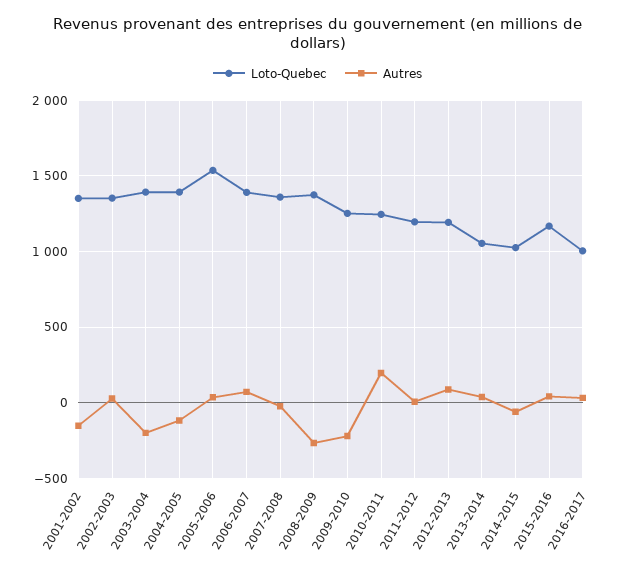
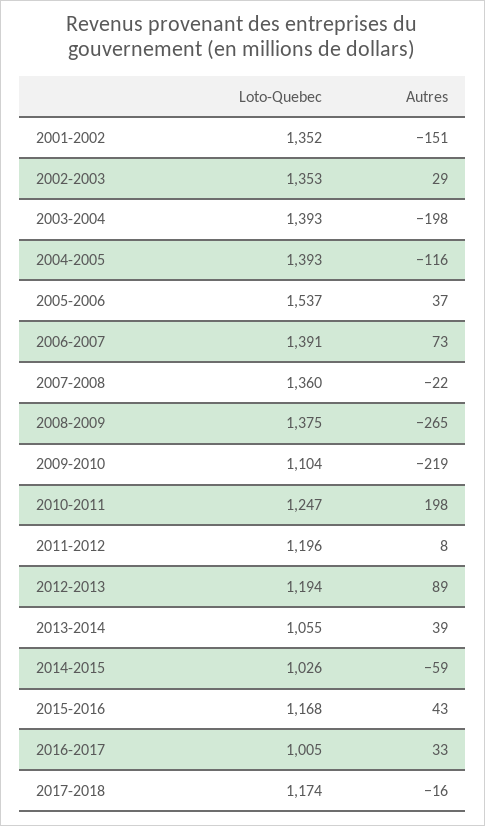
Loto-Quebec, 2009-2010: 1250 -> 1104
Loto-Quebec, 2017-2018: none -> 1174
Autres, 2017-2018: none -> -16

